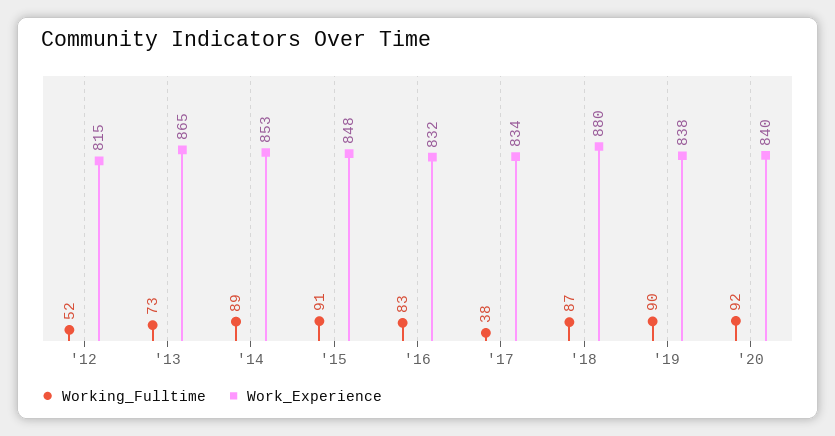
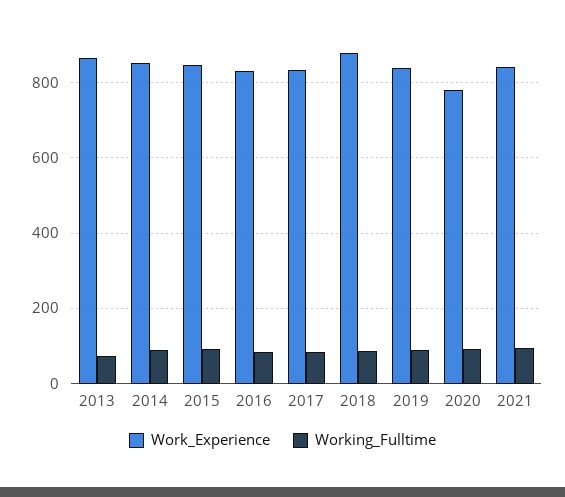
Working_Fulltime, '12: 52 -> none
Work_Experience, '12: 815 -> none
Working_Fulltime, '17: 38 -> 80
Work_Experience, '20: 840 -> 780
Work_Experience, 2021: none -> 840
Working_Fulltime, 2021: none -> 100

